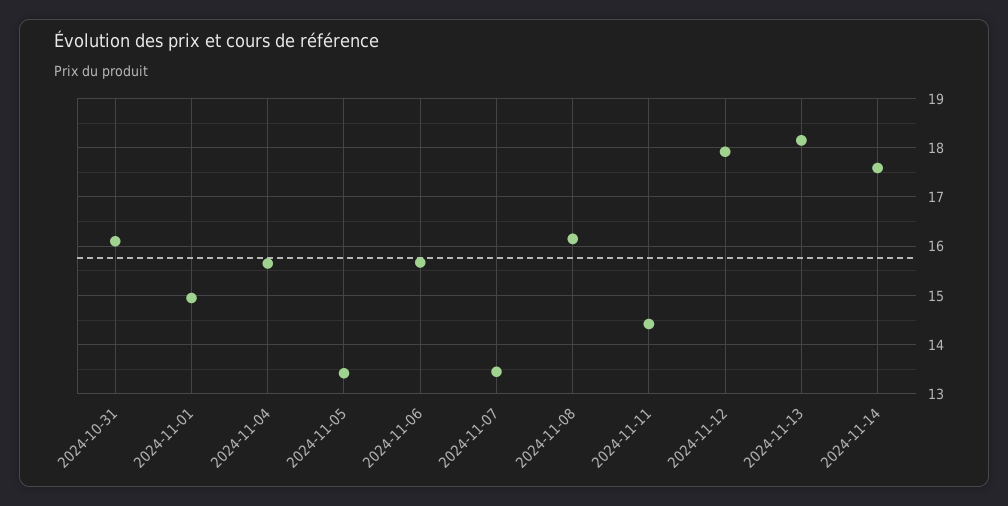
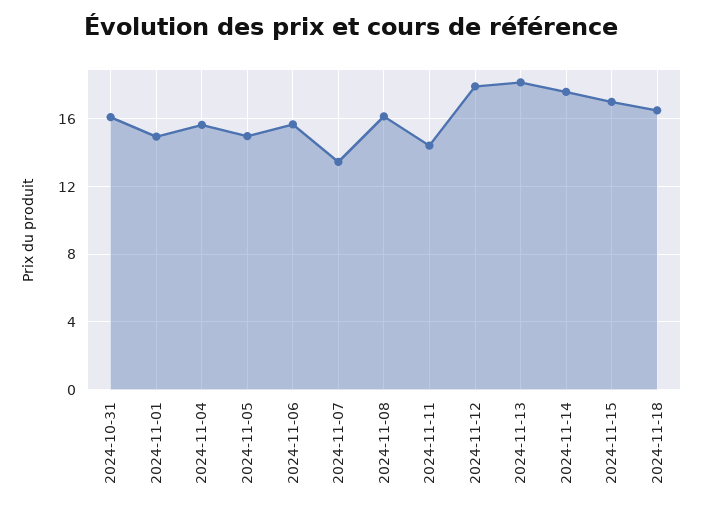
2024-11-05: 13.4 -> 15
2024-11-15: none -> 17
2024-11-18: none -> 16.5

